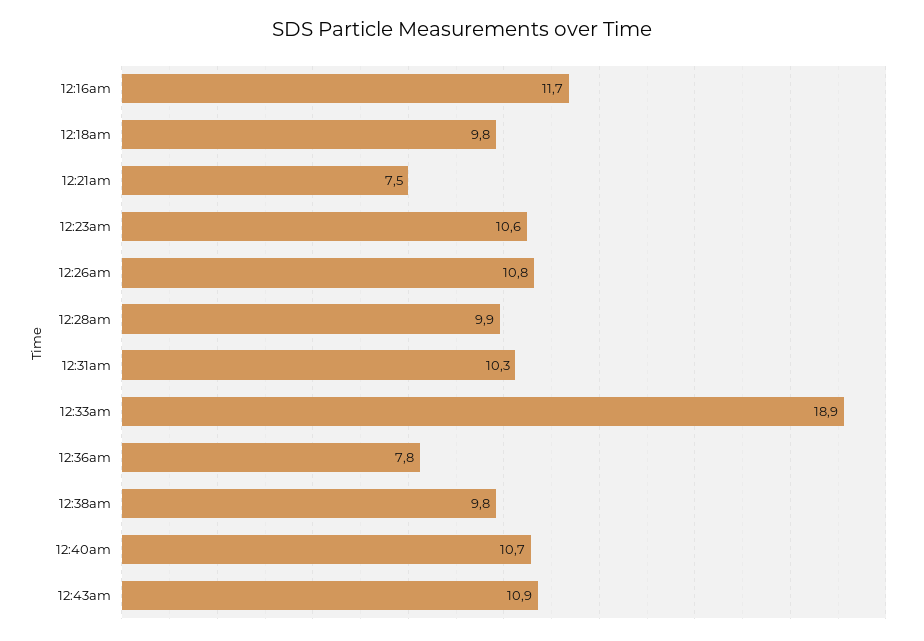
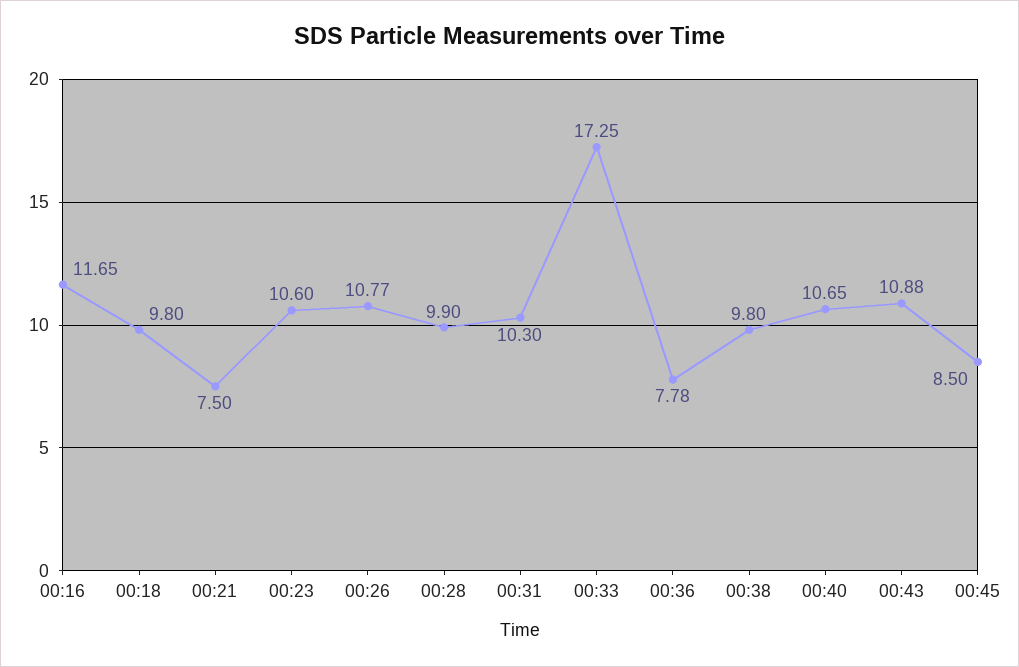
12:33am: 18.9 -> 17.25
00:45: none -> 8.5

